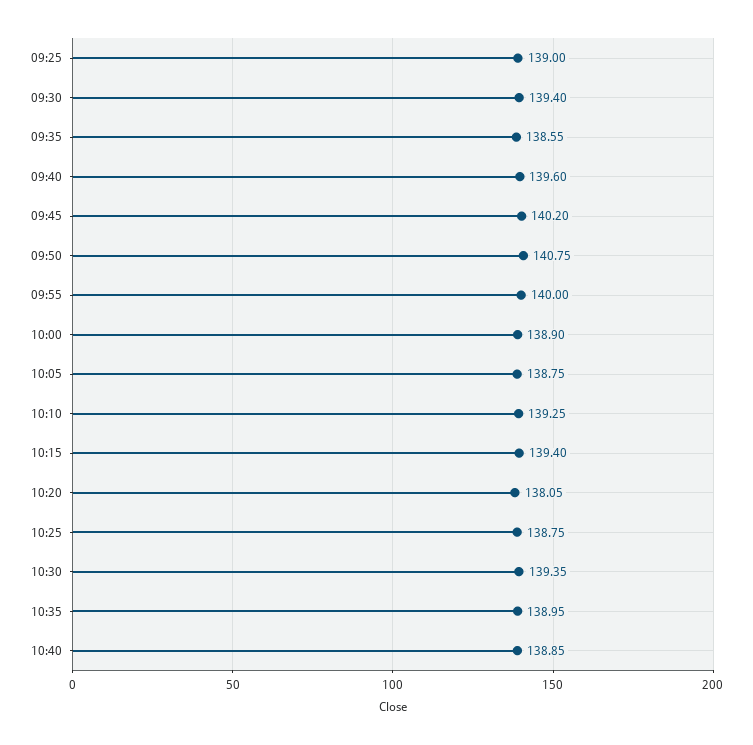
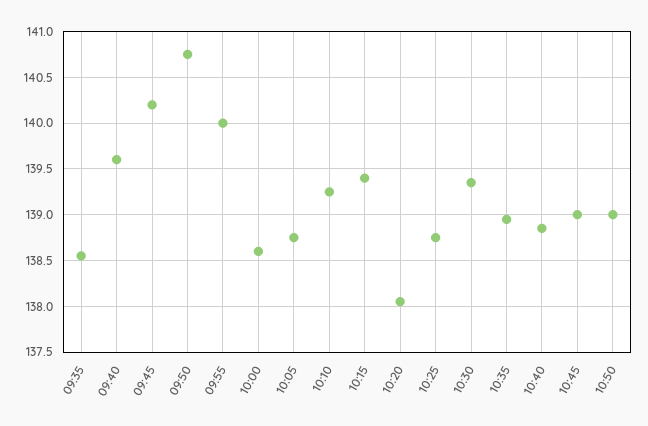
09:25: 139 -> none
09:30: 139.4 -> none
10:00: 138.9 -> 138.6
10:45: none -> 139
10:50: none -> 139

